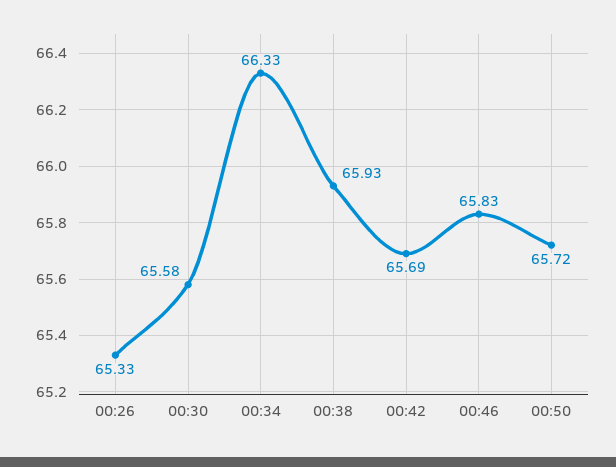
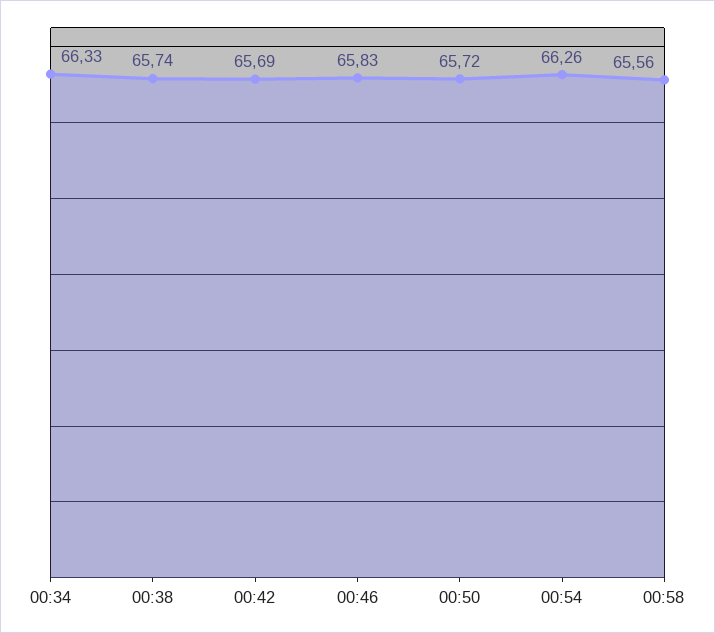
00:26: 65.33 -> none
00:30: 65.58 -> none
00:38: 65.93 -> 65.74
00:54: none -> 66.26
00:58: none -> 65.56

